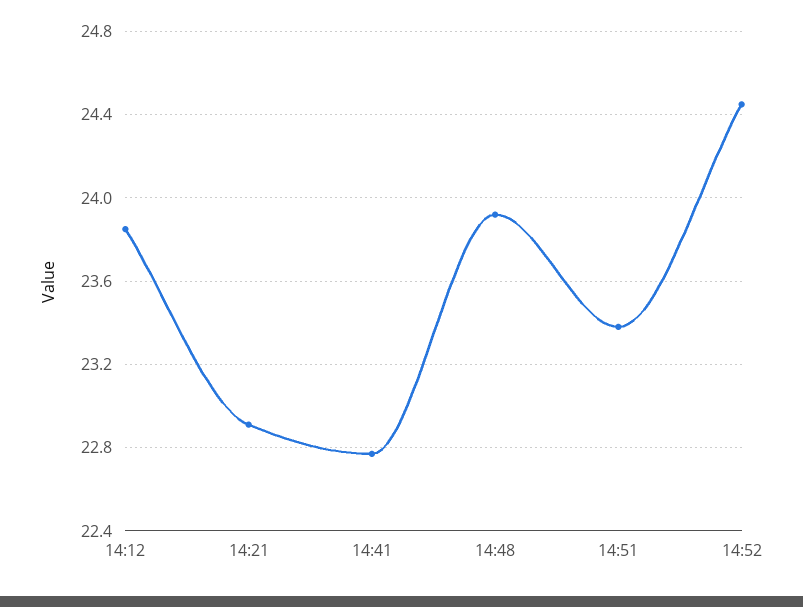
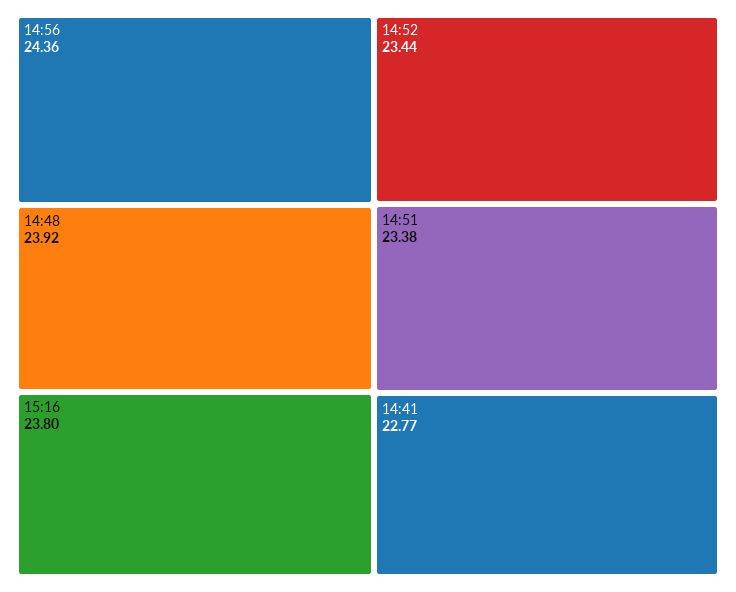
14:12: 23.85 -> none
14:21: 22.9 -> none
14:52: 24.45 -> 23.44
14:56: none -> 24.36
15:16: none -> 23.8

